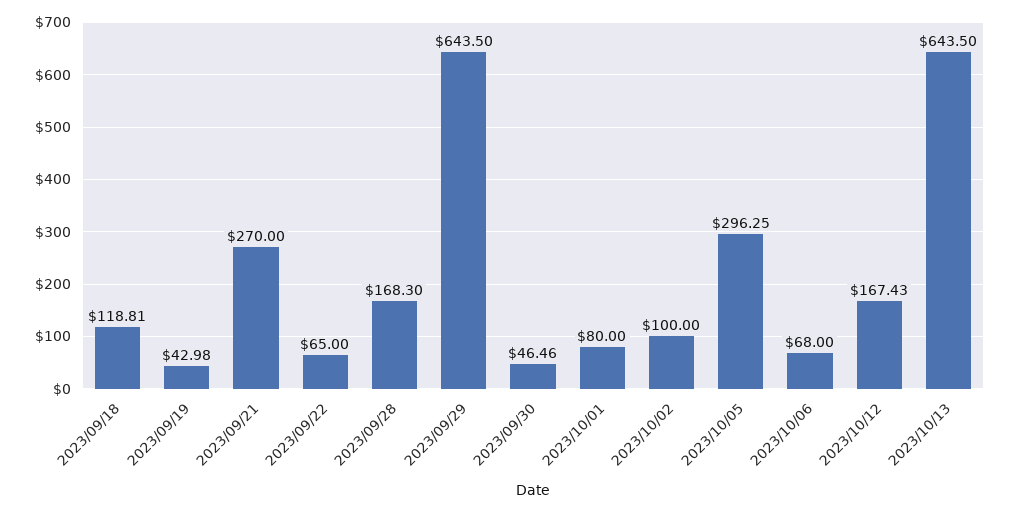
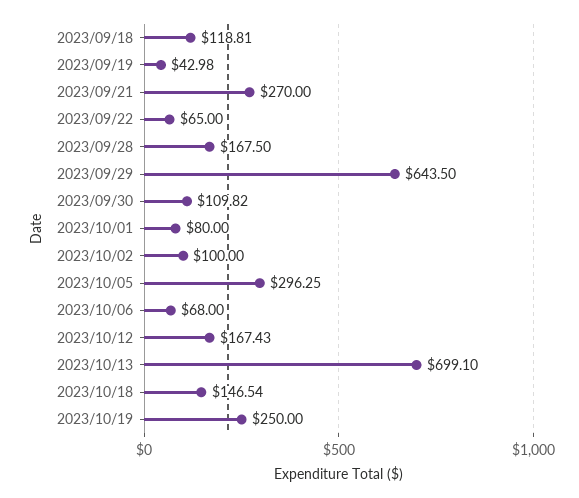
2023/09/28: 168.3 -> 167.5
2023/09/30: 46.46 -> 109.82
2023/10/13: 643.5 -> 699.1
2023/10/18: none -> 146.54
2023/10/19: none -> 250

